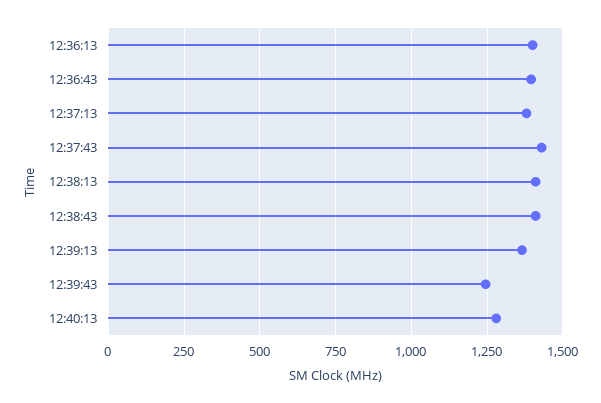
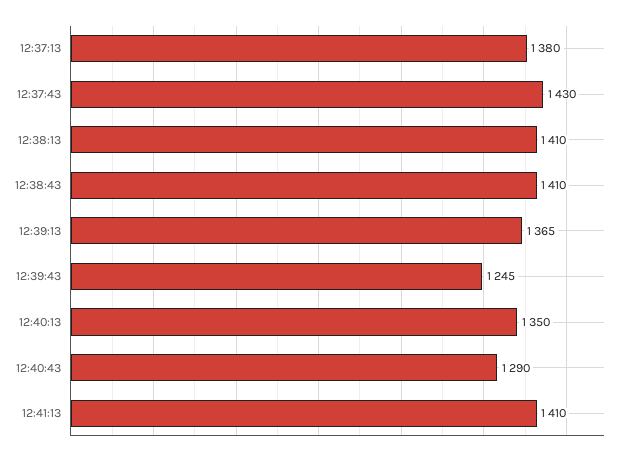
12:36:13: 1400 -> none
12:36:43: 1400 -> none
12:40:13: 1275 -> 1350
12:40:43: none -> 1290
12:41:13: none -> 1410

